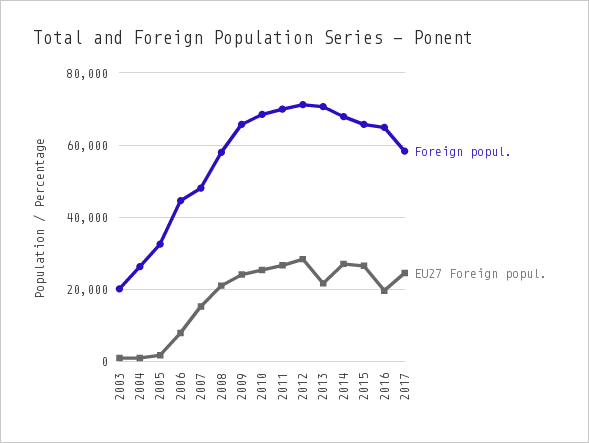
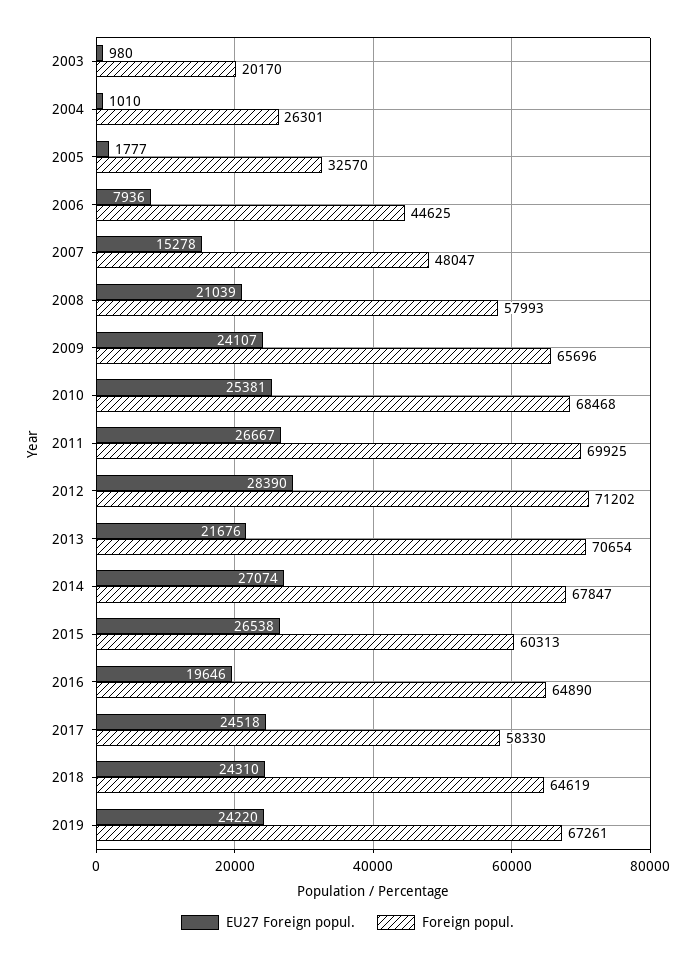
Foreign popul., 2015: 66000 -> 60313
EU27 Foreign popul., 2018: none -> 24310
Foreign popul., 2018: none -> 64619
EU27 Foreign popul., 2019: none -> 24220
Foreign popul., 2019: none -> 67261

